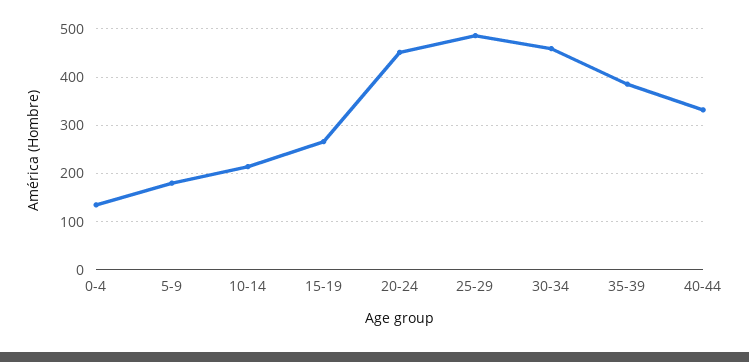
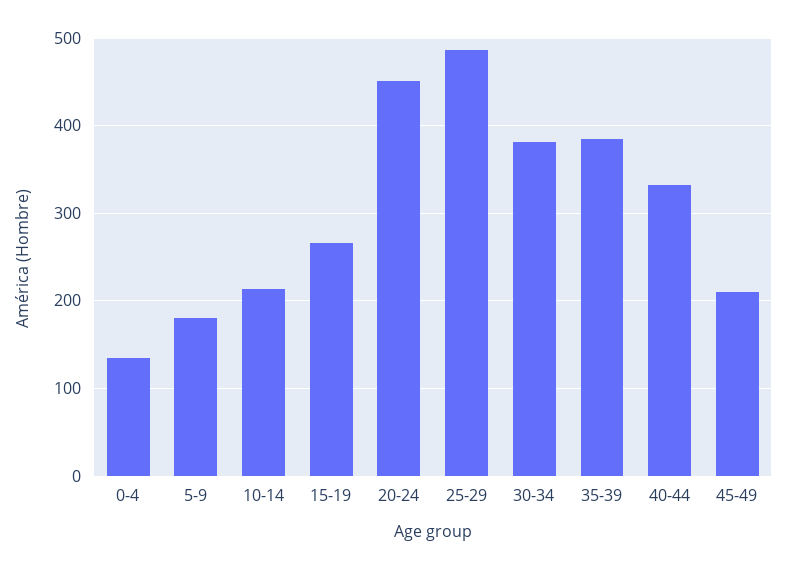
30-34: 460 -> 380
45-49: none -> 210

